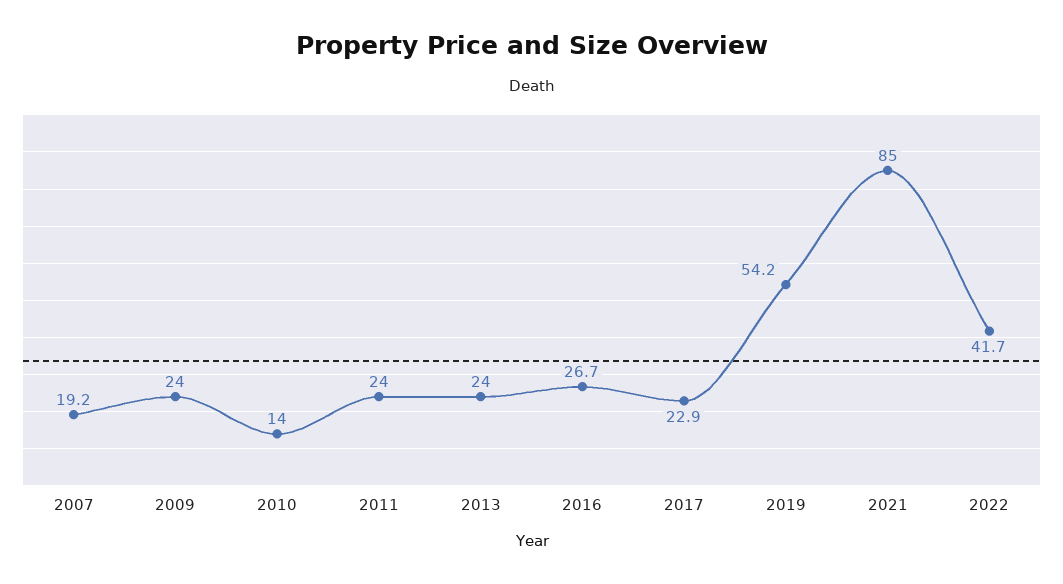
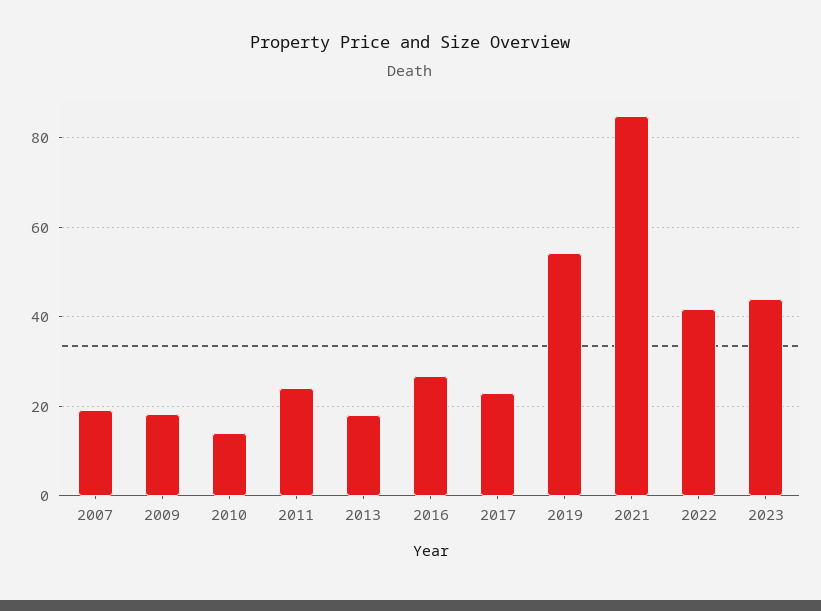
2009: 24 -> 18
2013: 24 -> 18
2023: none -> 44

